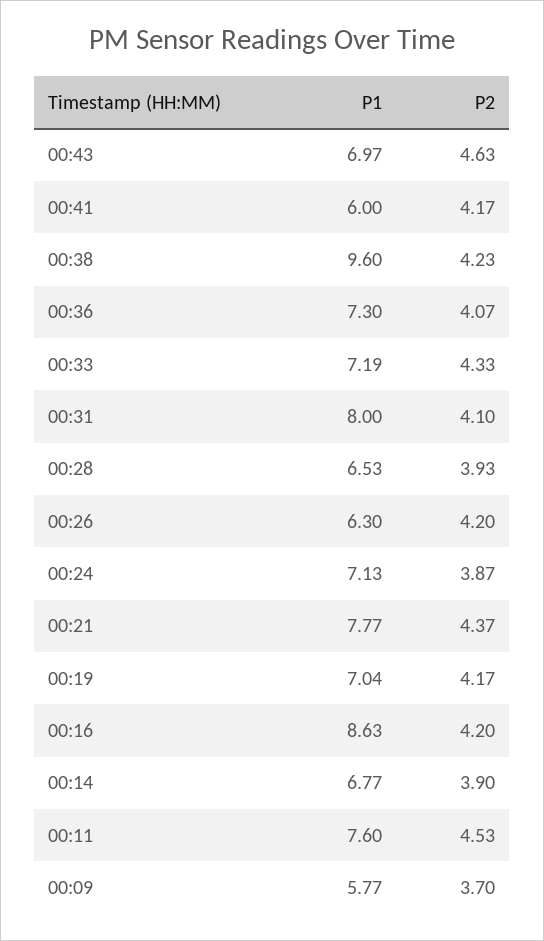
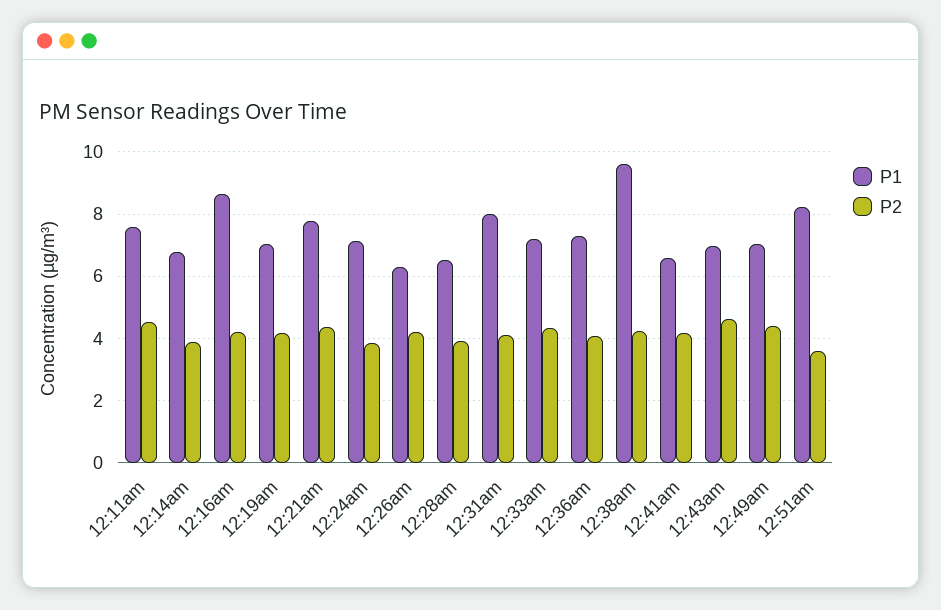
P1, 00:41: 6 -> 6.6
P1, 00:09: 5.77 -> none
P2, 00:09: 3.7 -> none
P1, 12:49am: none -> 7
P2, 12:49am: none -> 4.4
P1, 12:51am: none -> 8.2
P2, 12:51am: none -> 3.6

